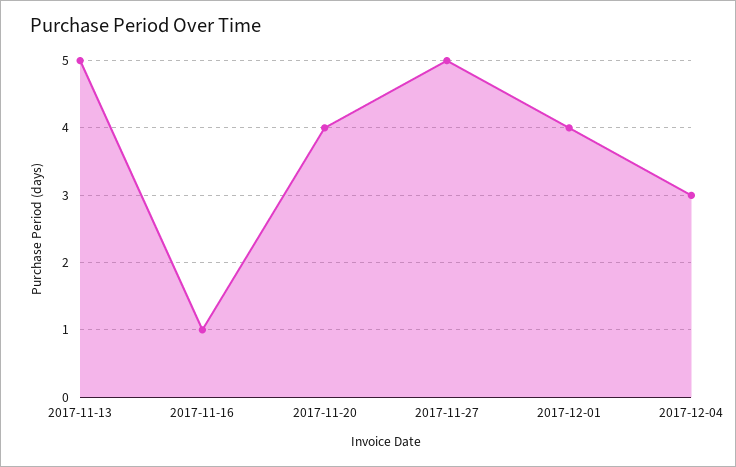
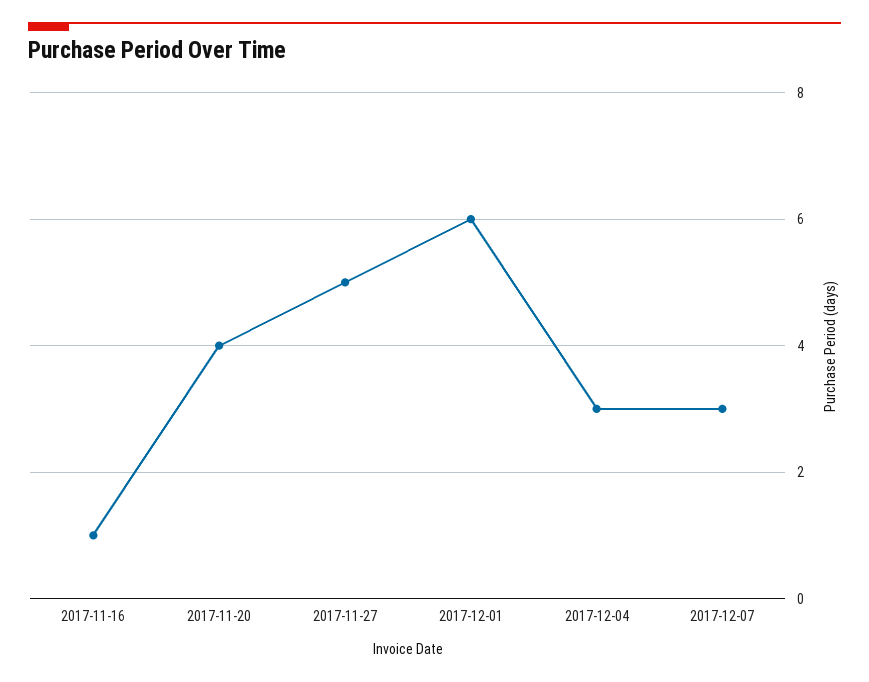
2017-11-13: 5 -> none
2017-12-01: 4 -> 6
2017-12-07: none -> 3

